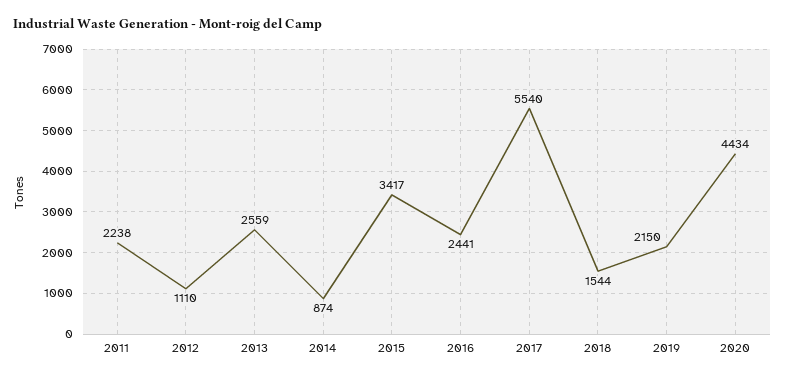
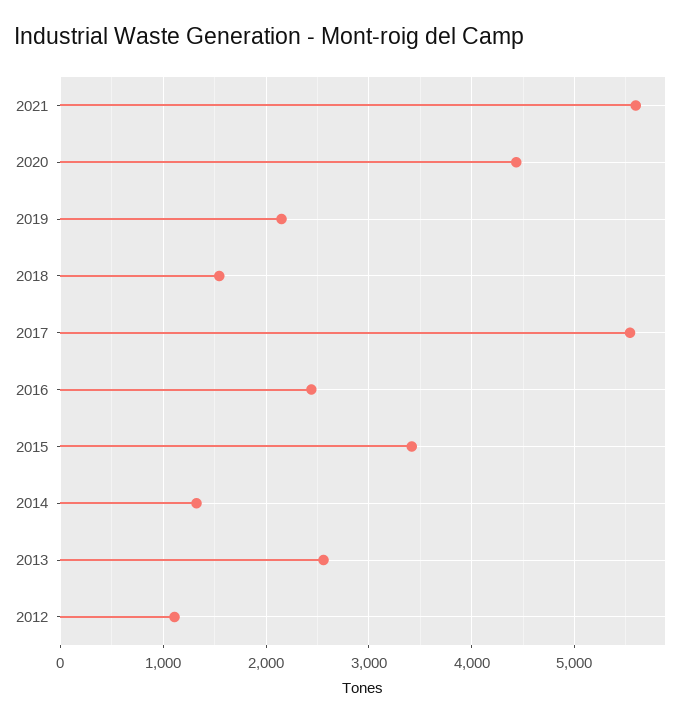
2011: 2238 -> none
2014: 874 -> 1300
2021: none -> 5600

